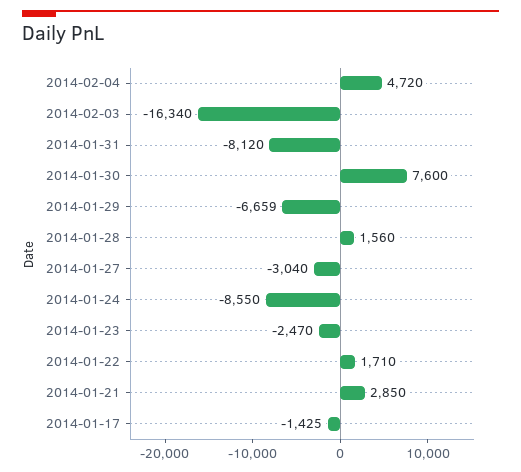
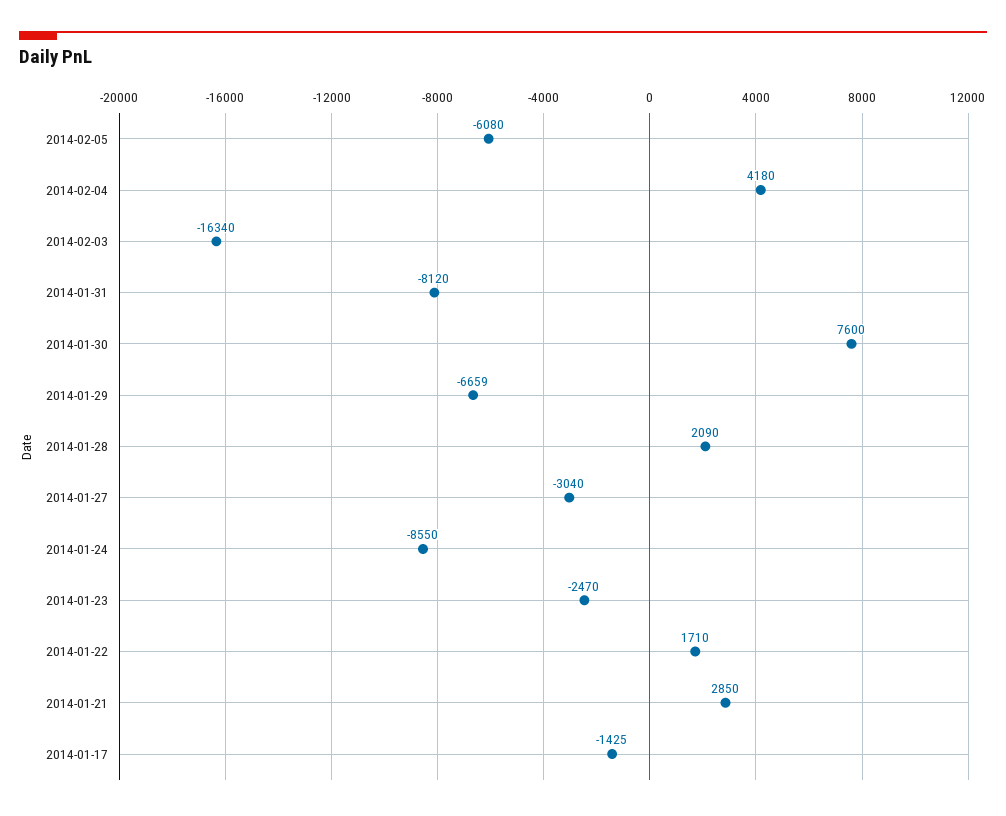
2014-02-04: 4720 -> 4180
2014-01-28: 1560 -> 2090
2014-02-05: none -> -6080

